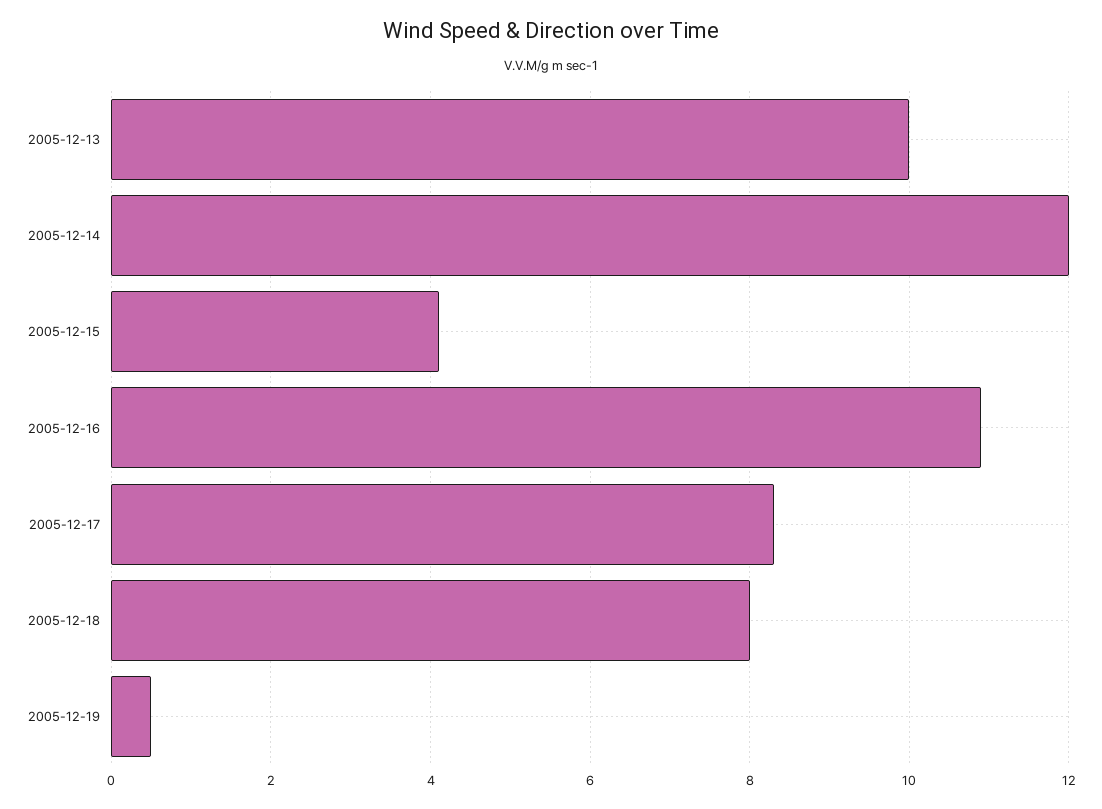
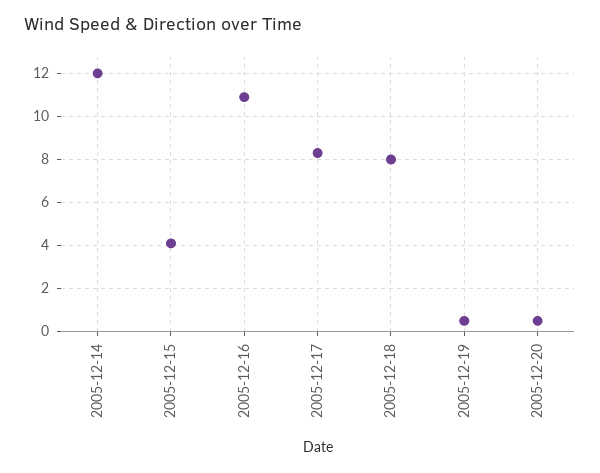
2005-12-13: 10 -> none
2005-12-20: none -> 0.5

